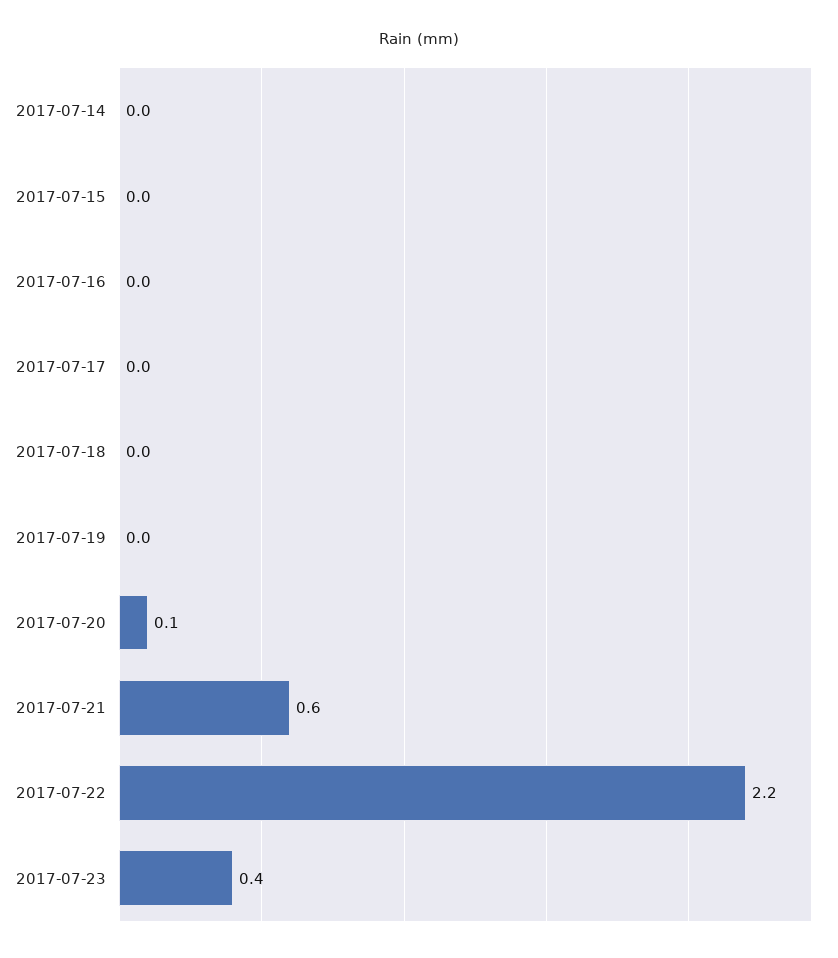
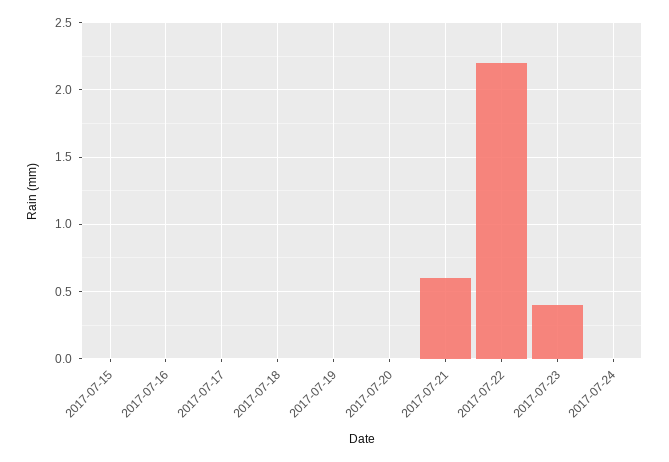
2017-07-14: 0 -> none
2017-07-20: 0.1 -> 0
2017-07-24: none -> 0

